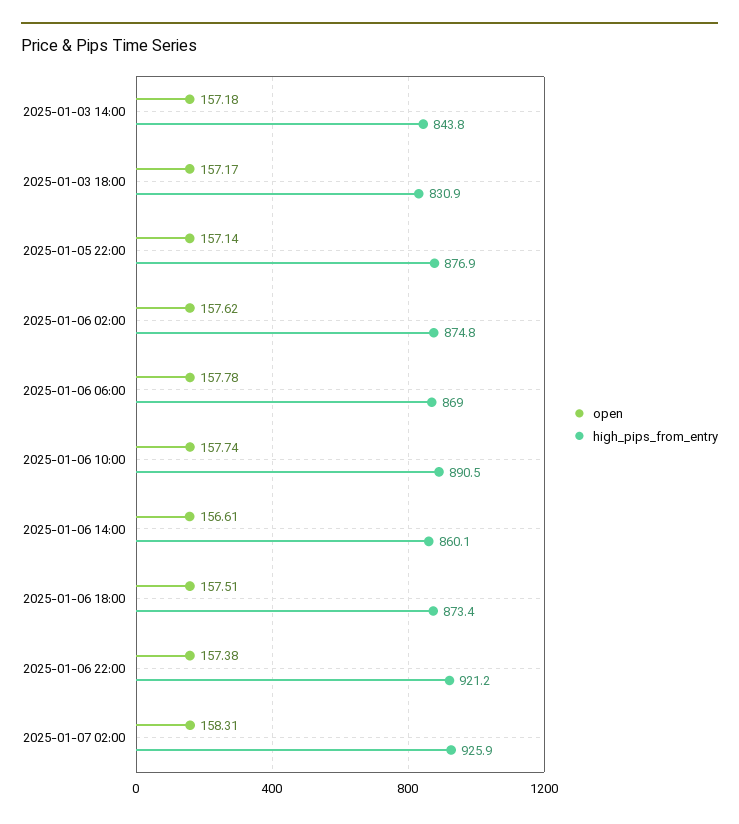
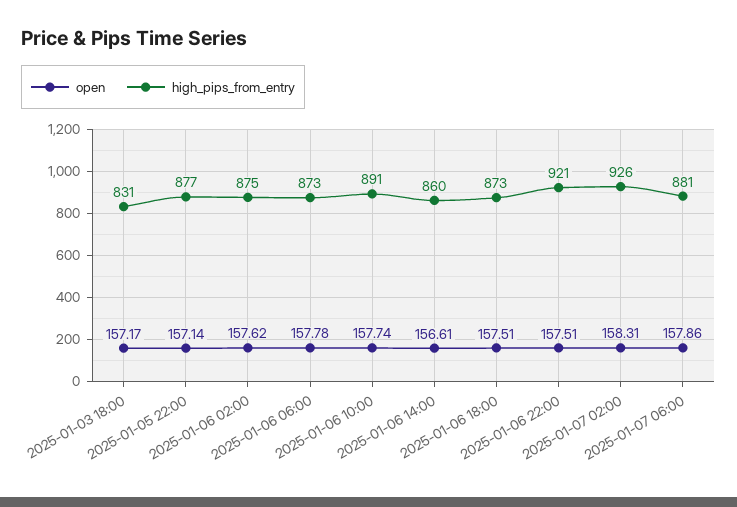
open, 2025-01-03 14:00: 157.18 -> none
high_pips_from_entry, 2025-01-03 14:00: 843.8 -> none
high_pips_from_entry, 2025-01-06 06:00: 869 -> 873
open, 2025-01-06 22:00: 157.38 -> 157.51
open, 2025-01-07 06:00: none -> 157.86
high_pips_from_entry, 2025-01-07 06:00: none -> 881

